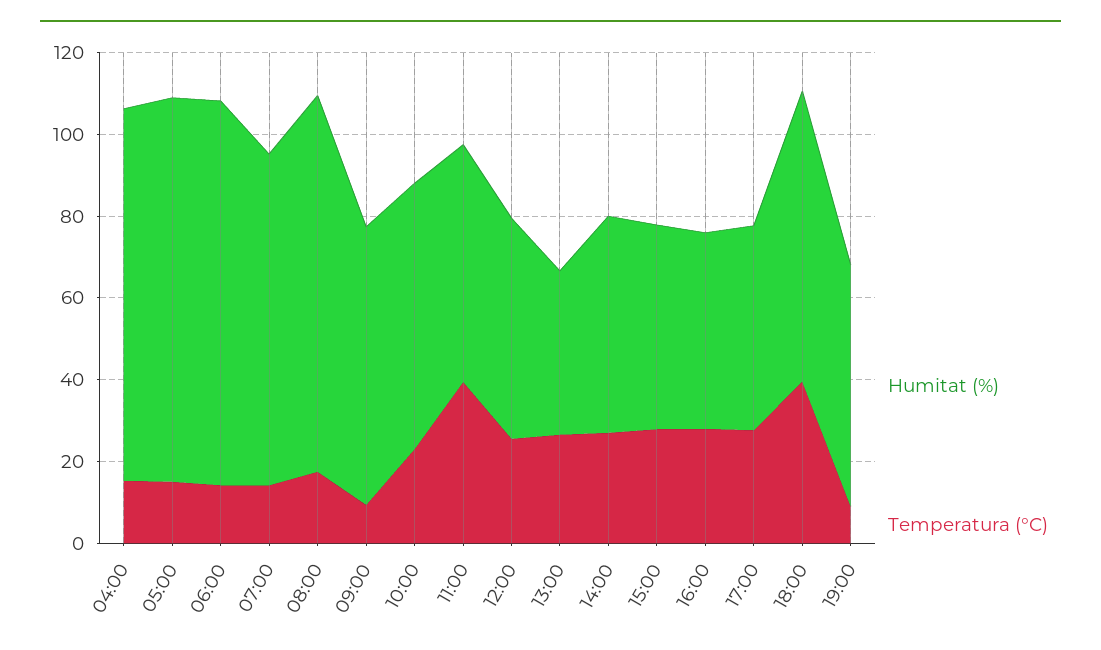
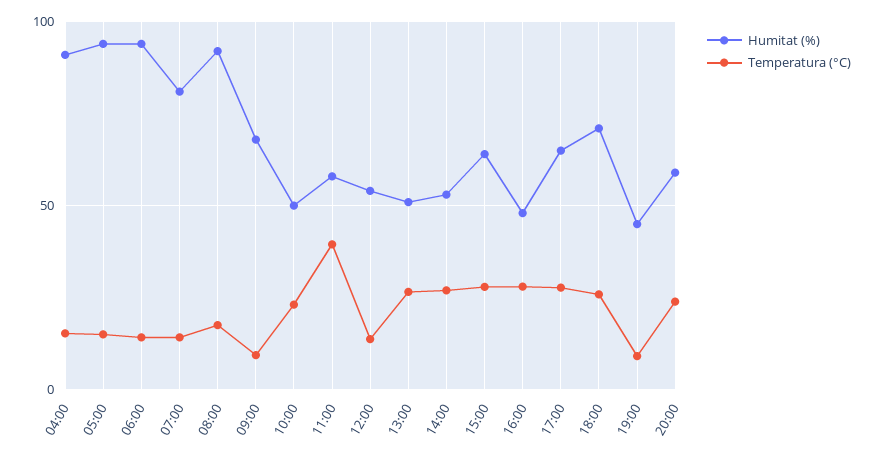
Humitat (%), 10:00: 65 -> 50
Temperatura (°C), 12:00: 25 -> 15
Humitat (%), 13:00: 40 -> 50
Humitat (%), 15:00: 50 -> 65
Humitat (%), 17:00: 50 -> 65
Temperatura (°C), 18:00: 40 -> 25
Humitat (%), 19:00: 60 -> 45
Humitat (%), 20:00: none -> 60
Temperatura (°C), 20:00: none -> 25

